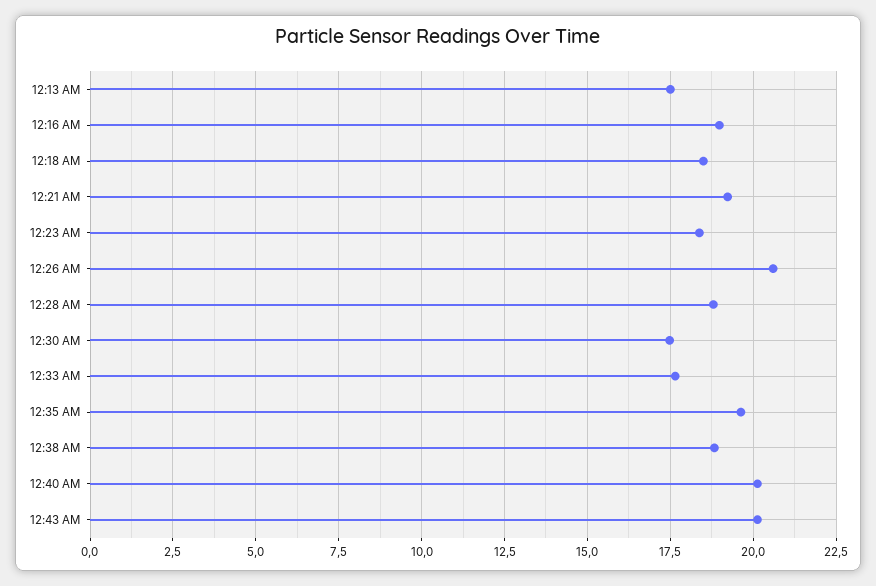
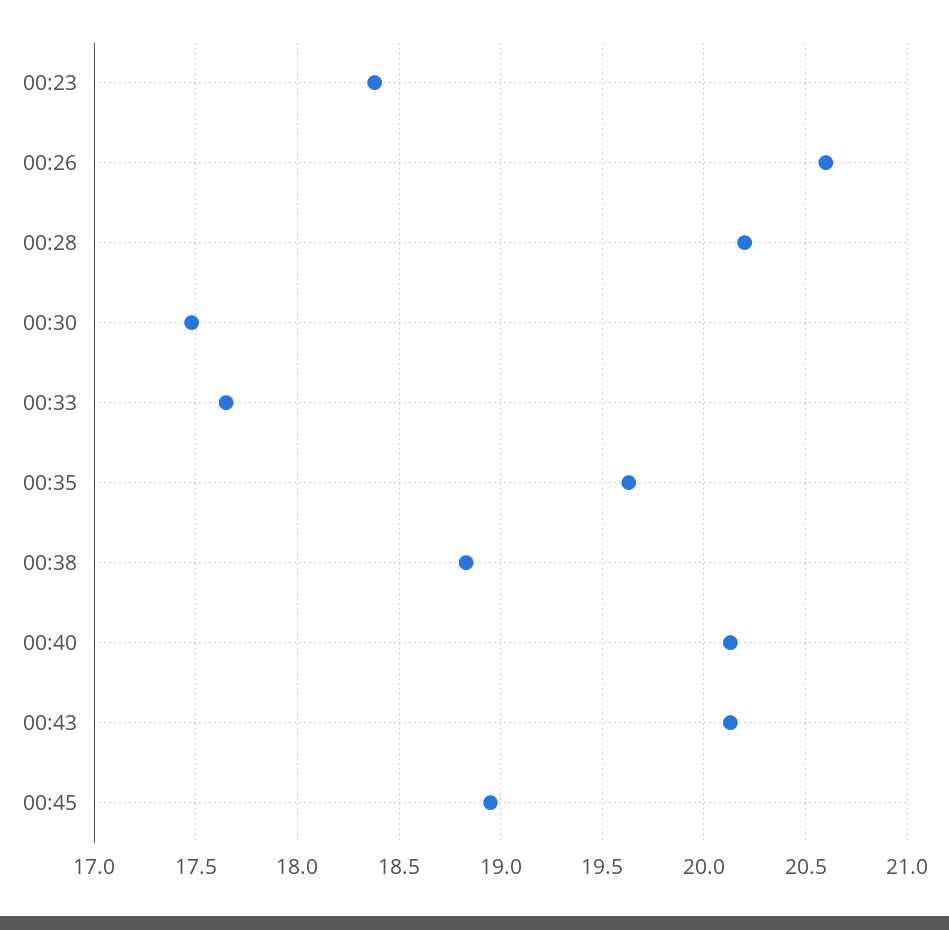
12:13 AM: 17.5 -> none
12:16 AM: 19 -> none
12:18 AM: 18.5 -> none
12:21 AM: 19.25 -> none
12:28 AM: 18.75 -> 20.2
00:45: none -> 18.95

